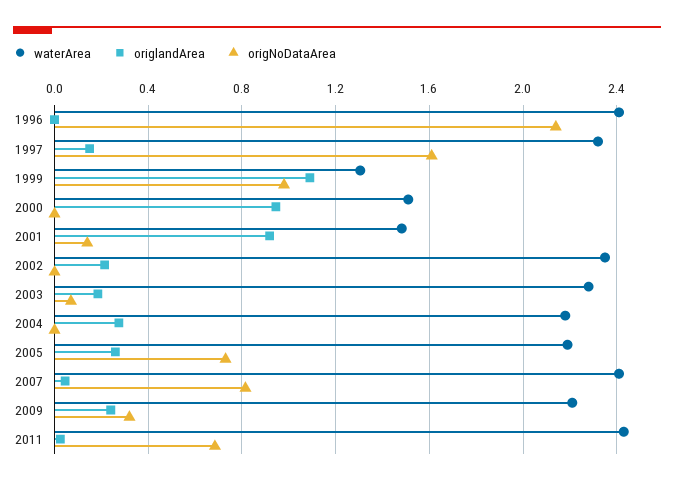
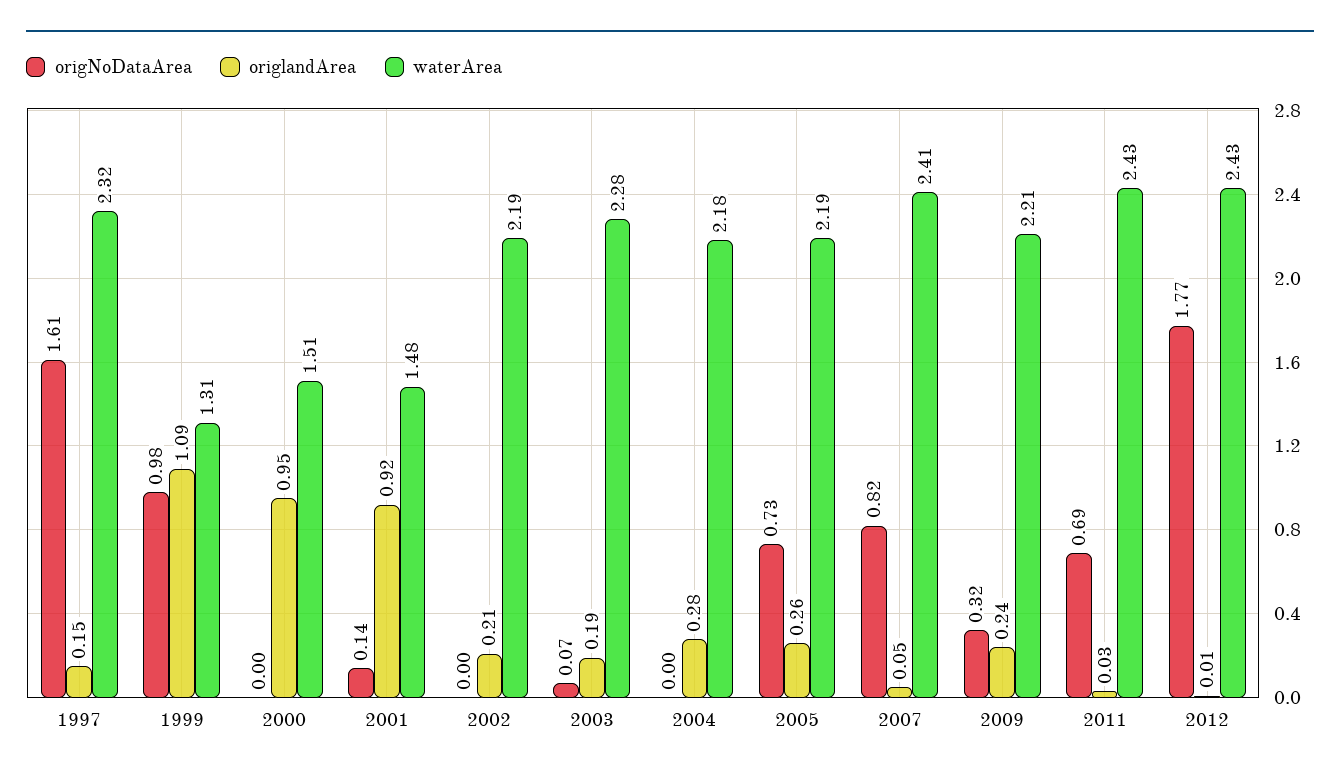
waterArea, 1996: 2.4 -> none
origlandArea, 1996: 0 -> none
origNoDataArea, 1996: 2.15 -> none
waterArea, 2002: 2.35 -> 2.19
origNoDataArea, 2012: none -> 1.77
origlandArea, 2012: none -> 0.01
waterArea, 2012: none -> 2.43

